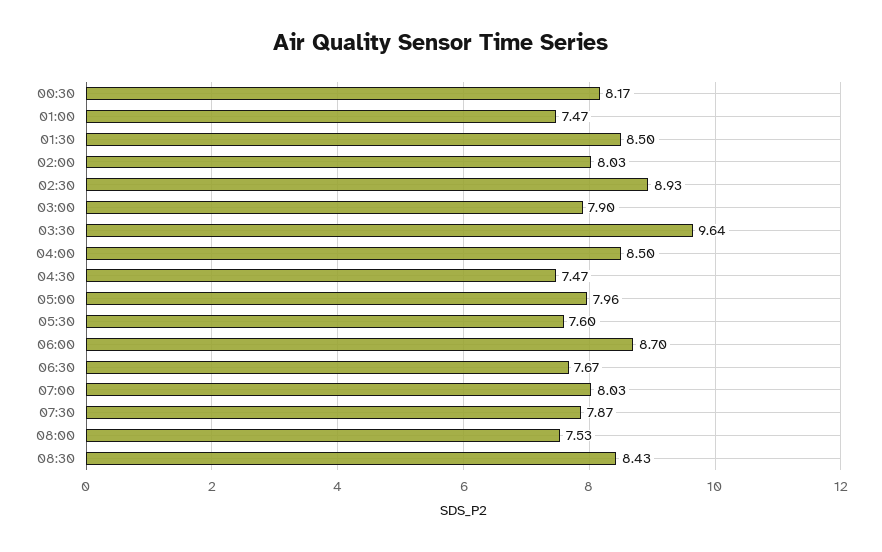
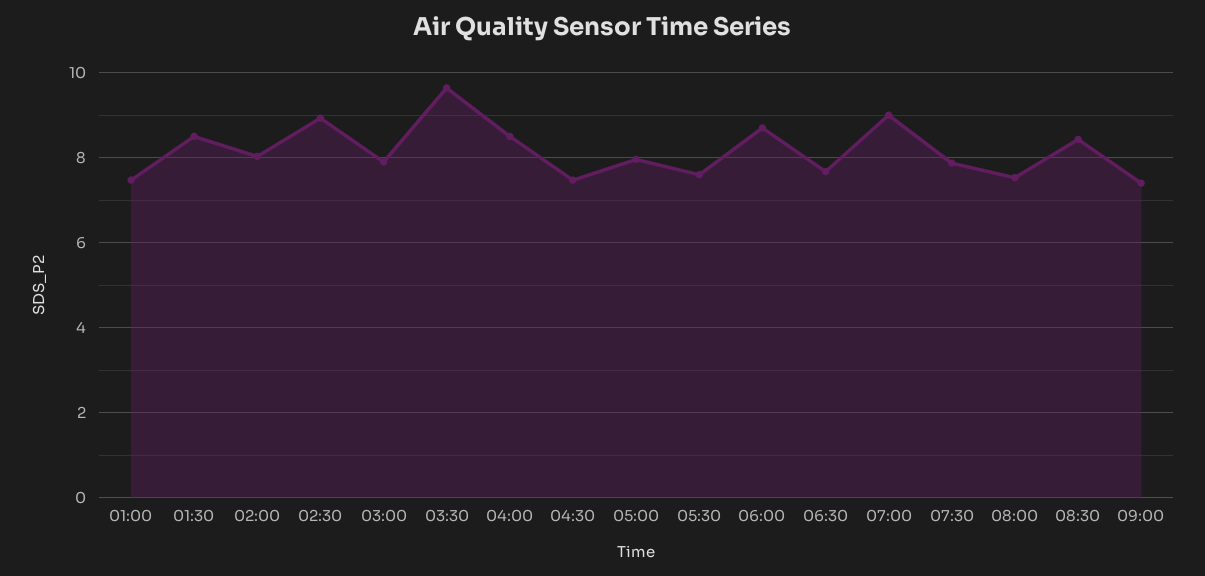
00:30: 8.17 -> none
07:00: 8.03 -> 9
09:00: none -> 7.4

